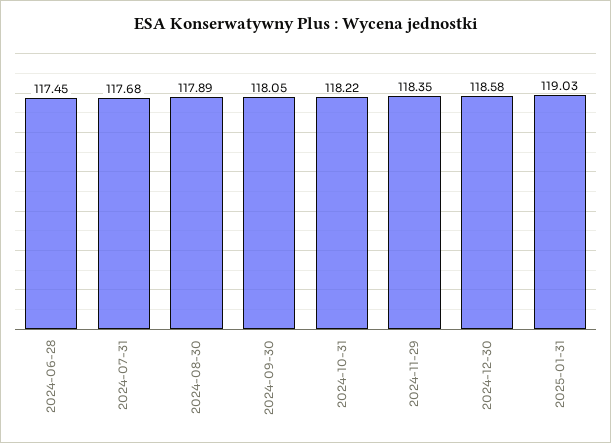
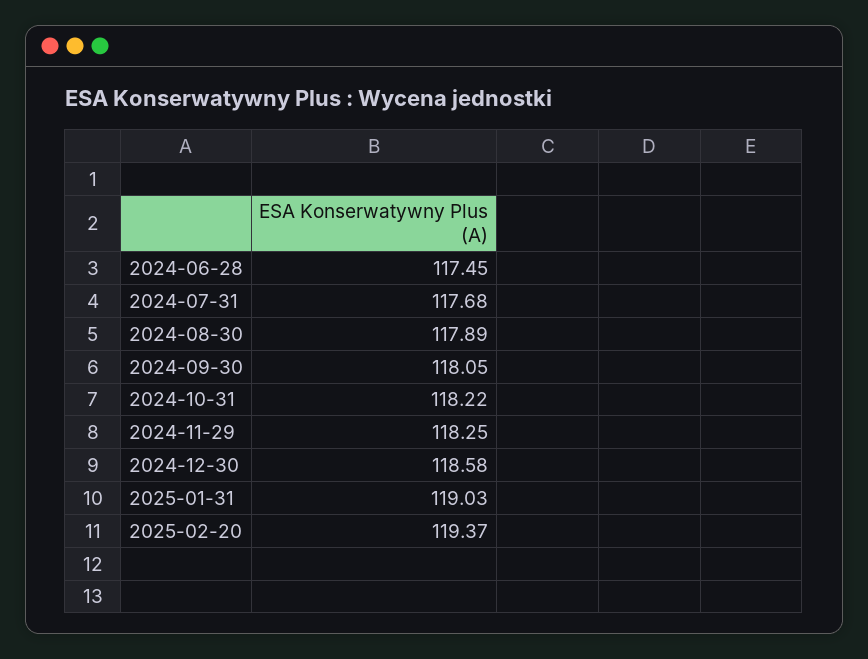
2024-11-29: 118.35 -> 118.25
2025-02-20: none -> 119.37

